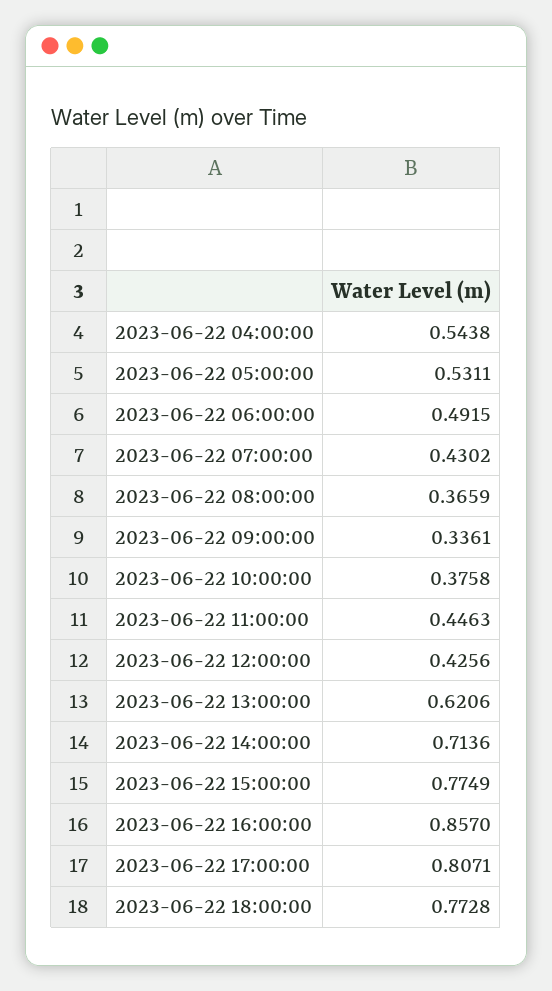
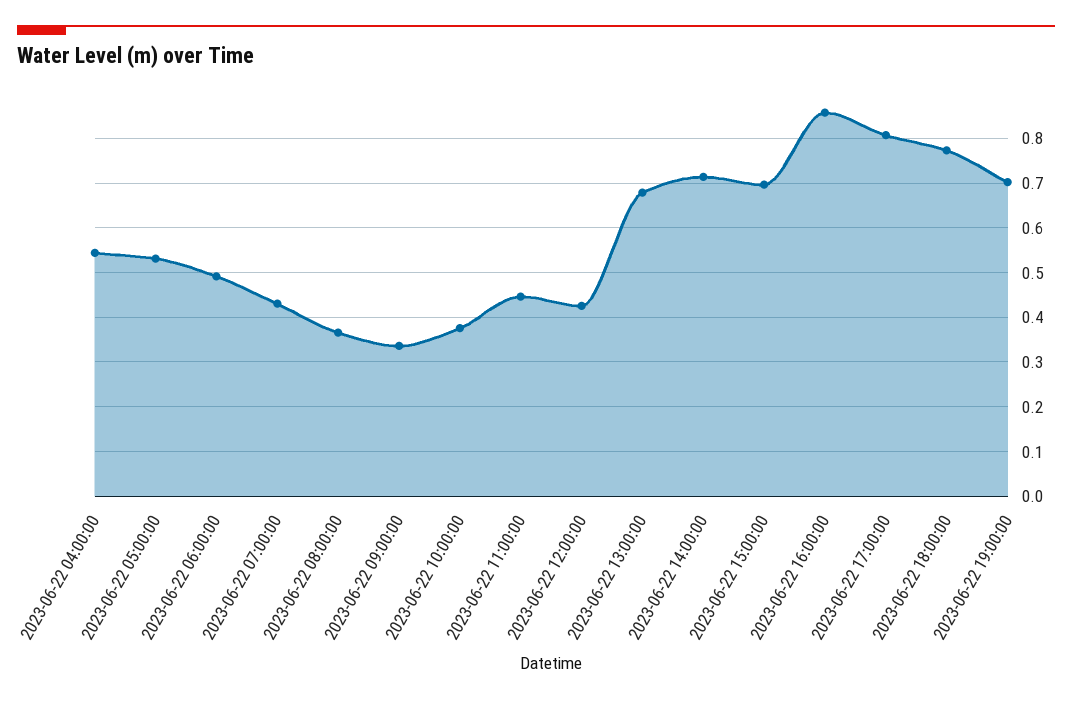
2023-06-22 13:00:00: 0.6206 -> 0.68
2023-06-22 15:00:00: 0.7749 -> 0.7
2023-06-22 19:00:00: none -> 0.7

